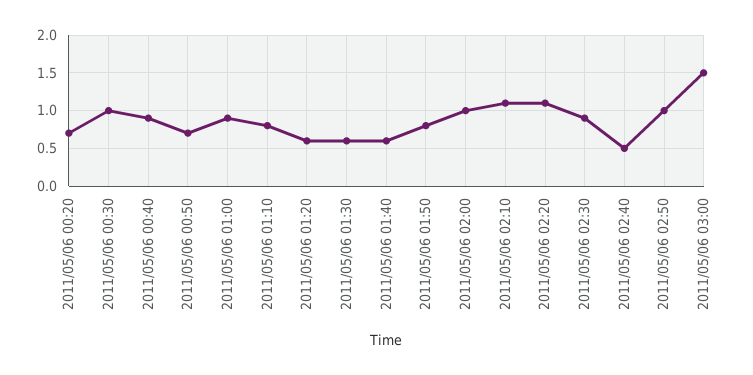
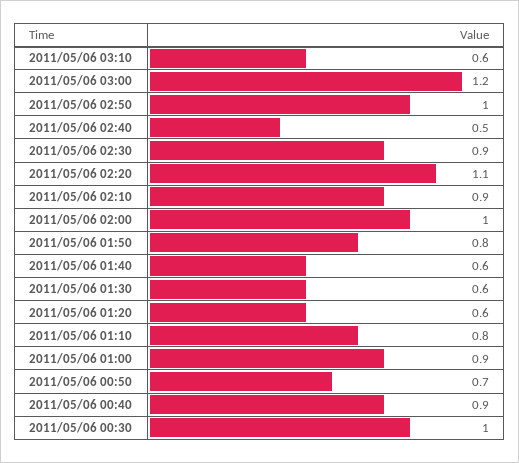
2011/05/06 00:20: 0.7 -> none
2011/05/06 02:10: 1.1 -> 0.9
2011/05/06 03:00: 1.5 -> 1.2
2011/05/06 03:10: none -> 0.6

